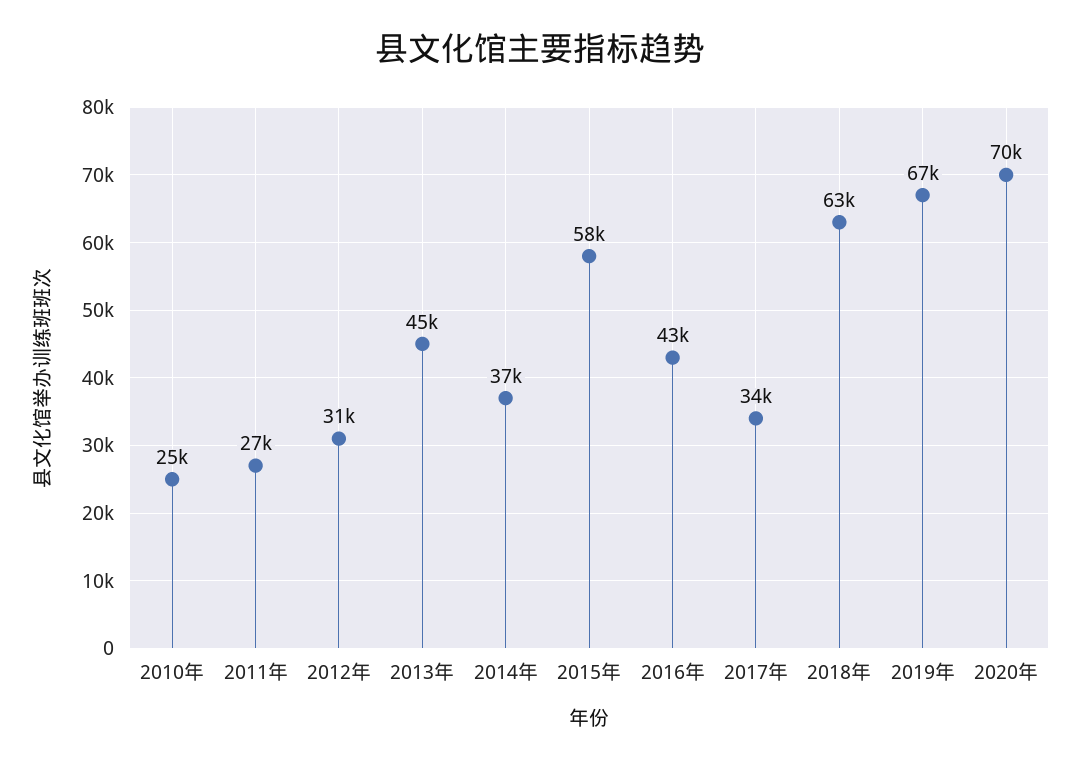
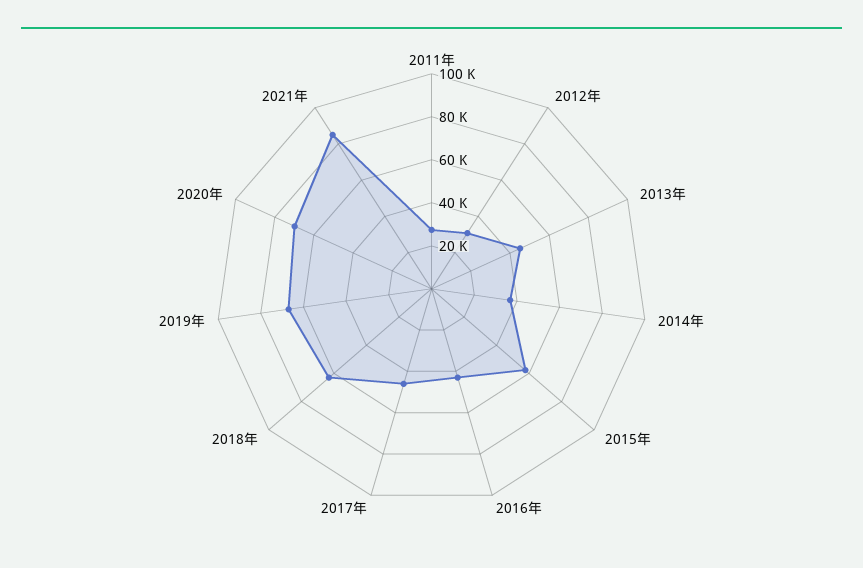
2010年: 25000 -> none
2017年: 34000 -> 45000
2021年: none -> 85000

